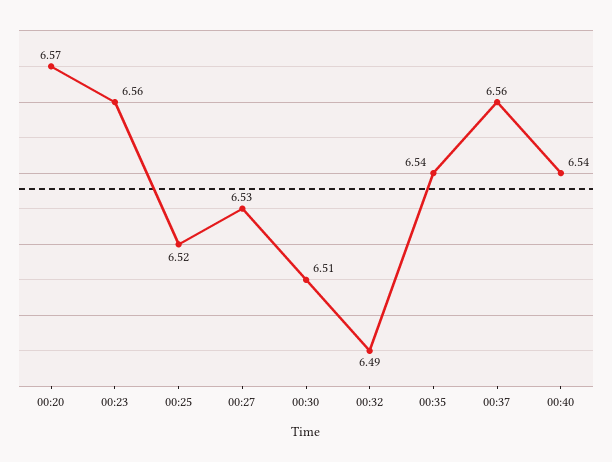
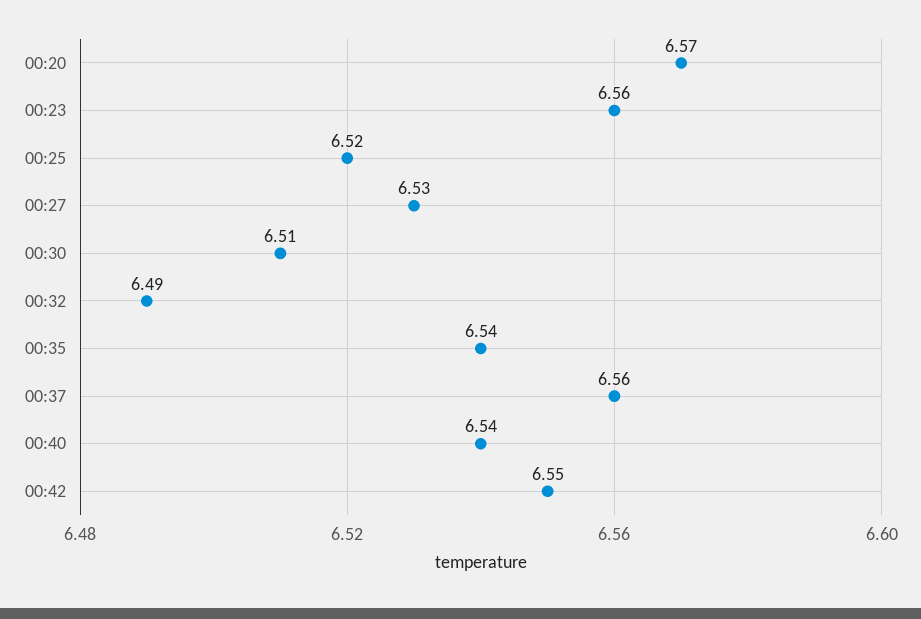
00:42: none -> 6.55

